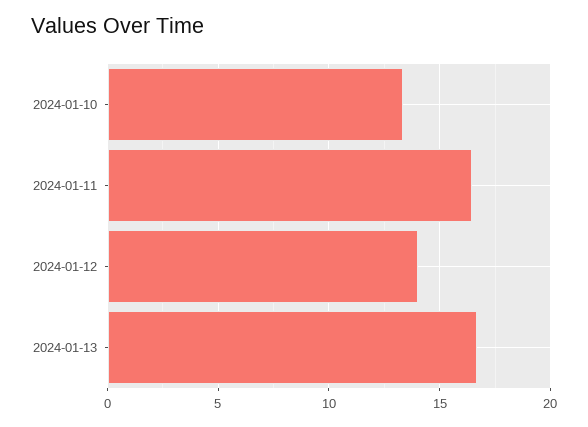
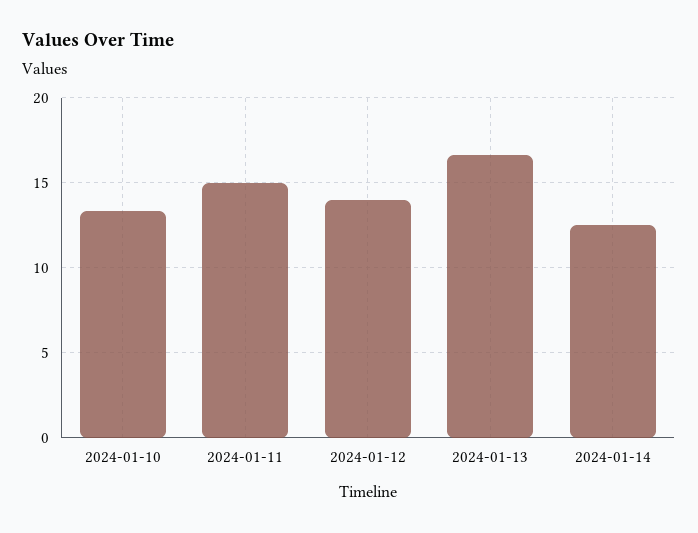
2024-01-11: 16.5 -> 15
2024-01-14: none -> 12.5

